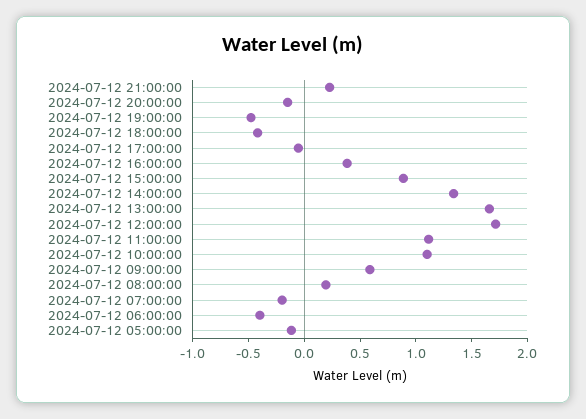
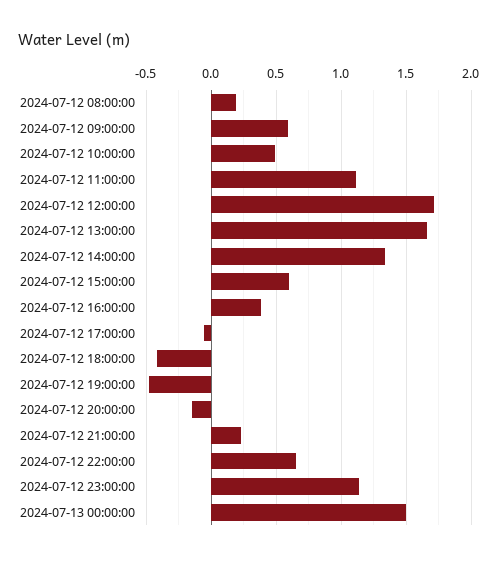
2024-07-12 15:00:00: 0.9 -> 0.6
2024-07-12 10:00:00: 1.1 -> 0.5
2024-07-12 07:00:00: -0.2 -> none
2024-07-12 06:00:00: -0.4 -> none
2024-07-12 05:00:00: -0.1 -> none
2024-07-12 22:00:00: none -> 0.65
2024-07-12 23:00:00: none -> 1.15
2024-07-13 00:00:00: none -> 1.5

